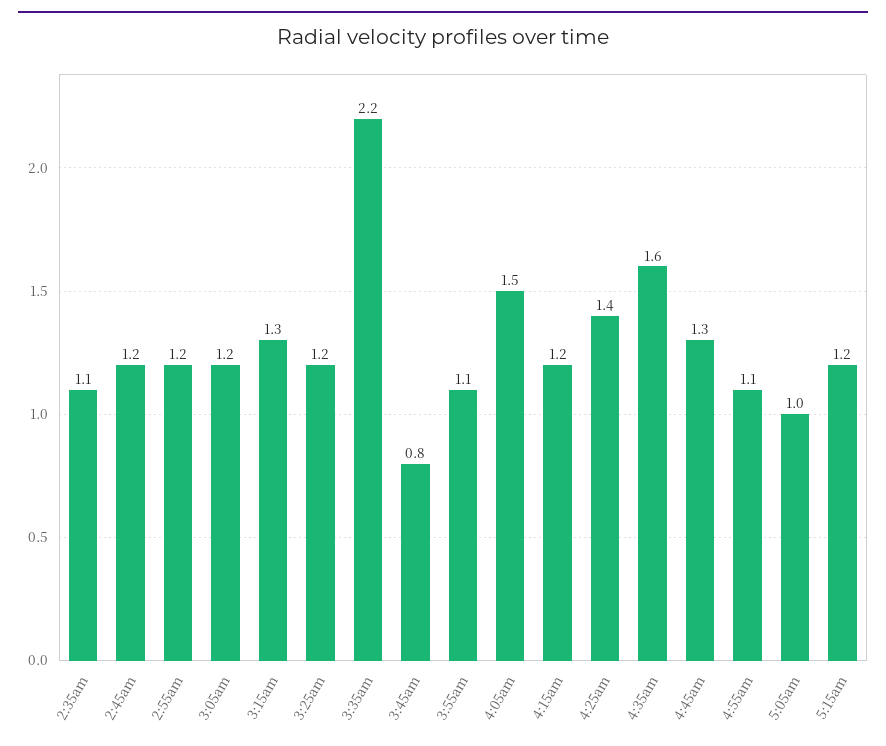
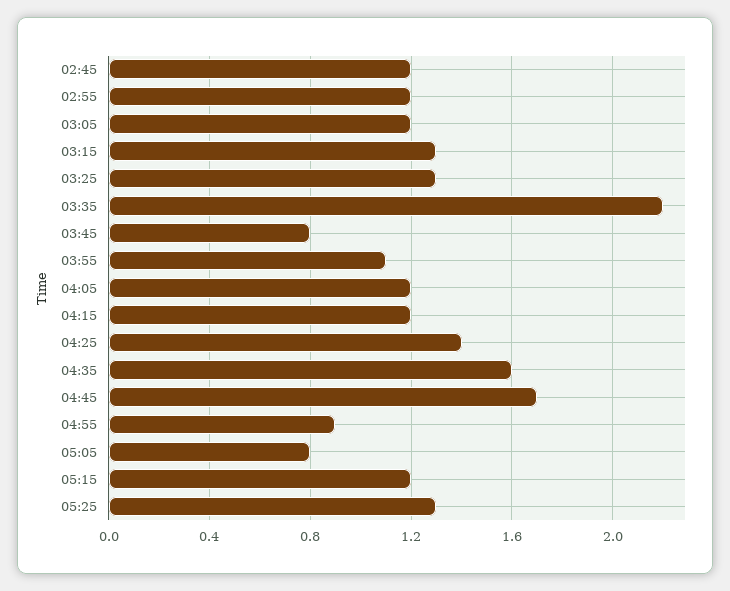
2:35am: 1.1 -> none
3:25am: 1.2 -> 1.3
4:05am: 1.5 -> 1.2
4:45am: 1.3 -> 1.7
4:55am: 1.1 -> 0.9
5:05am: 1 -> 0.8
05:25: none -> 1.3

